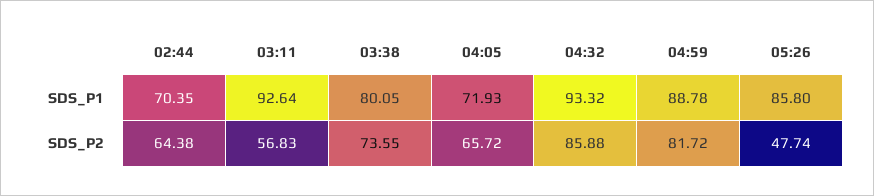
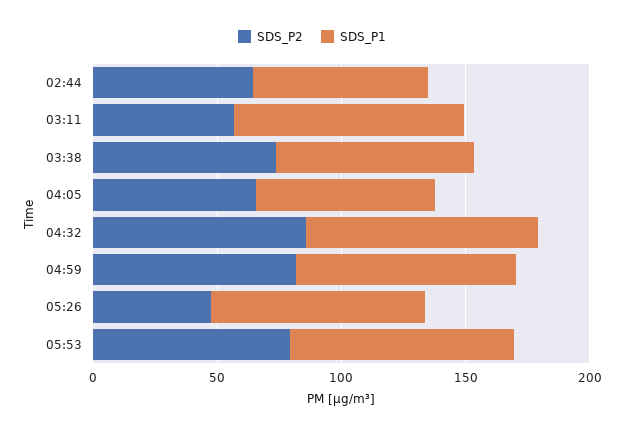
SDS_P2, 05:53: none -> 80
SDS_P1, 05:53: none -> 90

